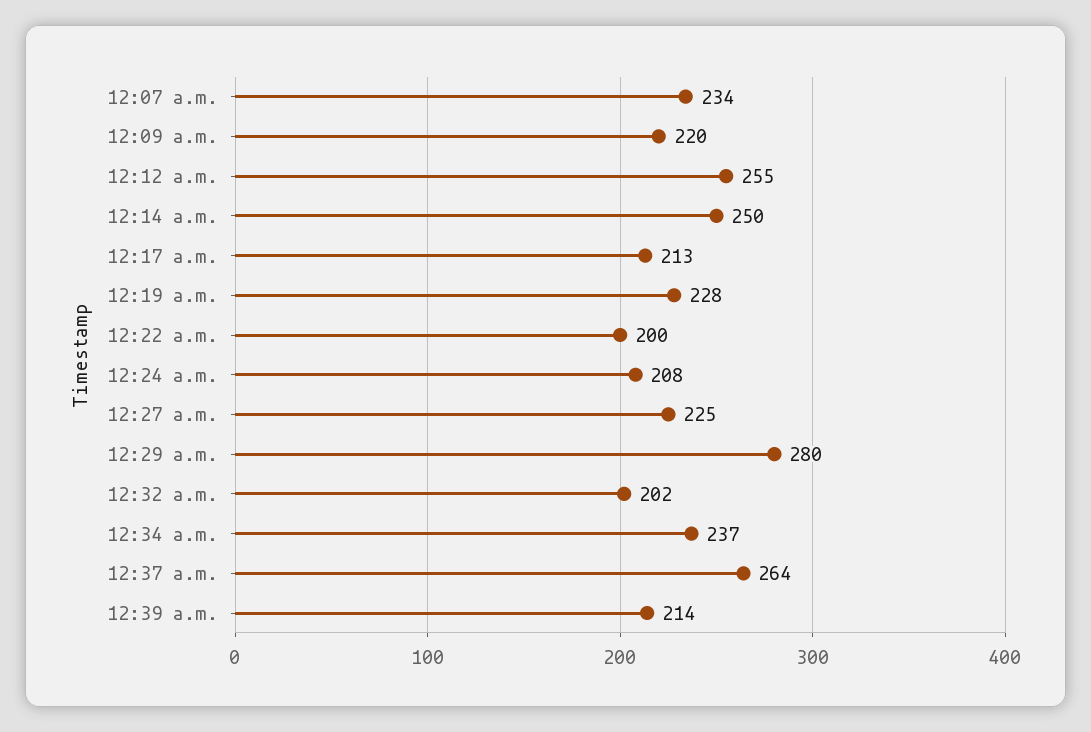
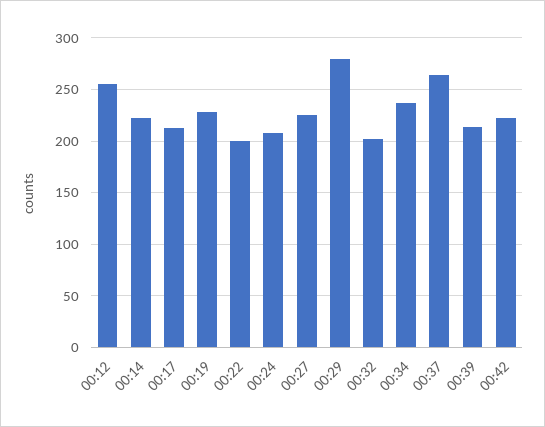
12:07 a.m.: 234 -> none
12:09 a.m.: 220 -> none
12:14 a.m.: 250 -> 220
00:42: none -> 220

